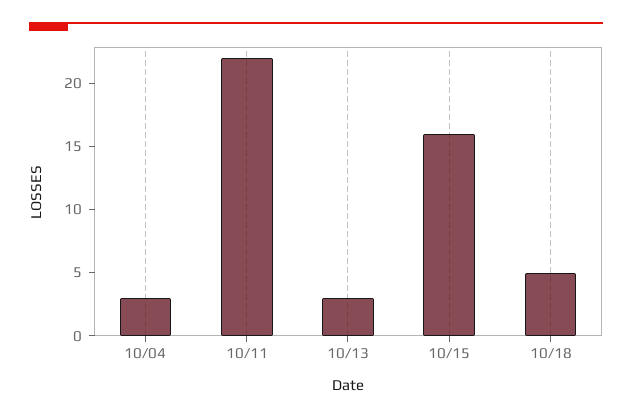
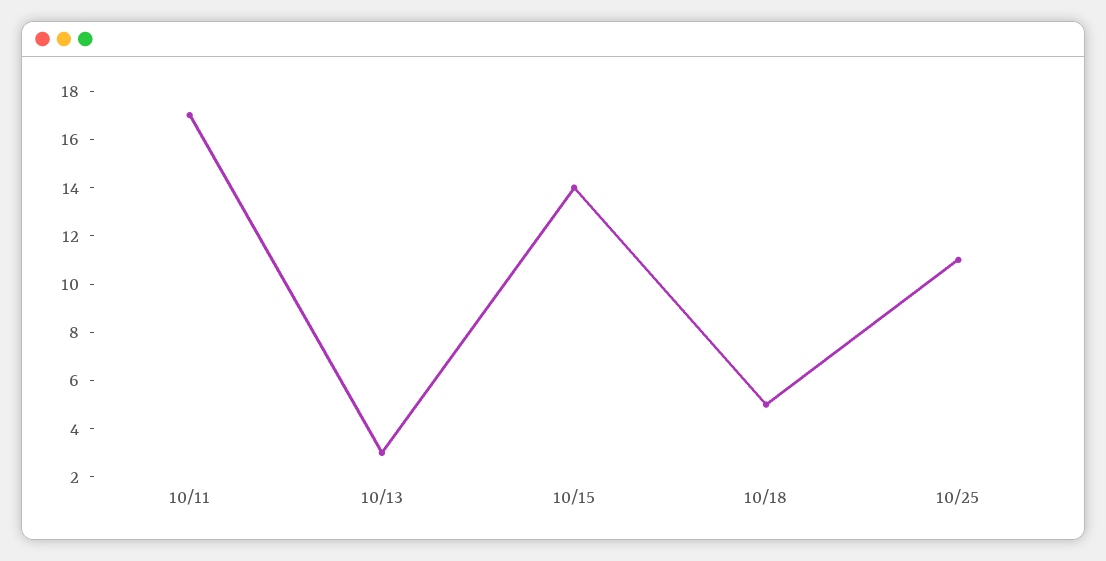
10/04: 3 -> none
10/11: 22 -> 17
10/15: 16 -> 14
10/25: none -> 11

